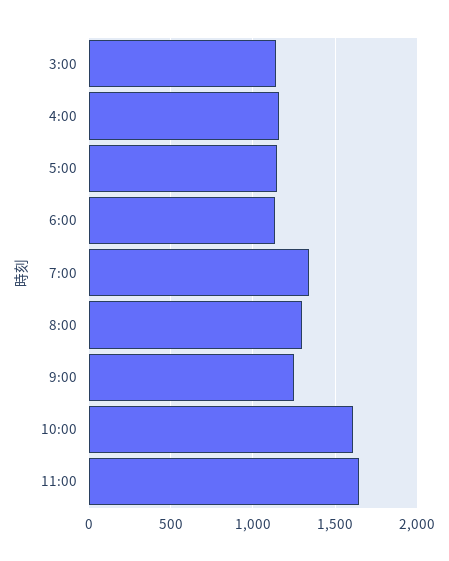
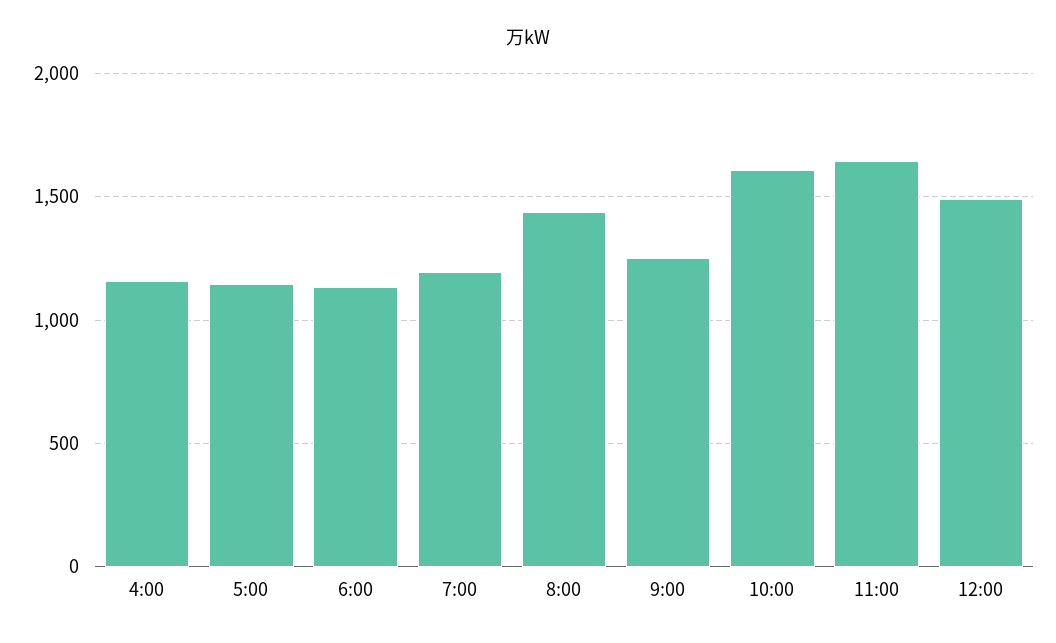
3:00: 1150 -> none
7:00: 1350 -> 1200
8:00: 1300 -> 1450
12:00: none -> 1500

